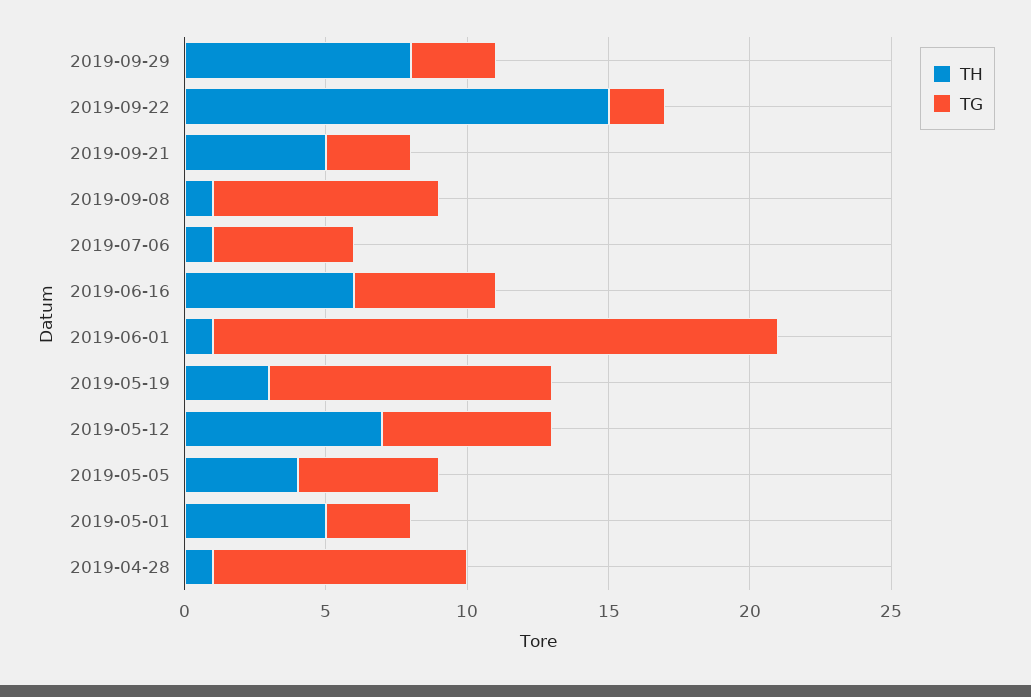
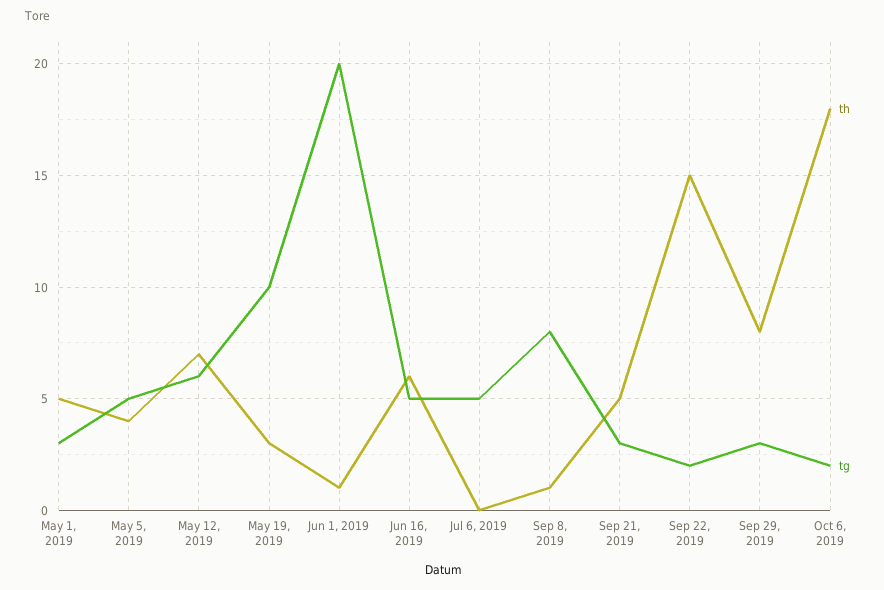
TH, 2019-07-06: 1 -> 0
TH, 2019-04-28: 1 -> none
TG, 2019-04-28: 9 -> none
TH, Oct 6, 2019: none -> 18
TG, Oct 6, 2019: none -> 2

